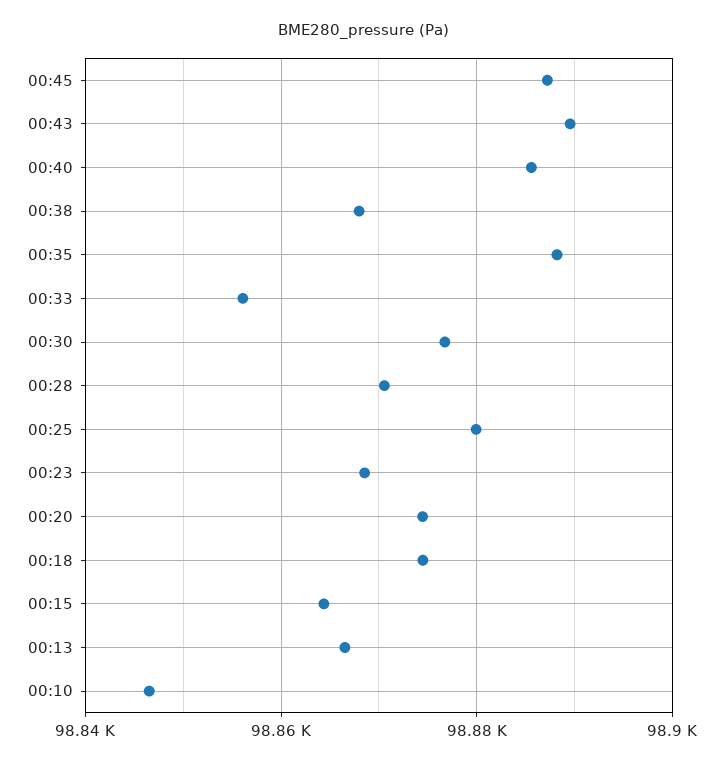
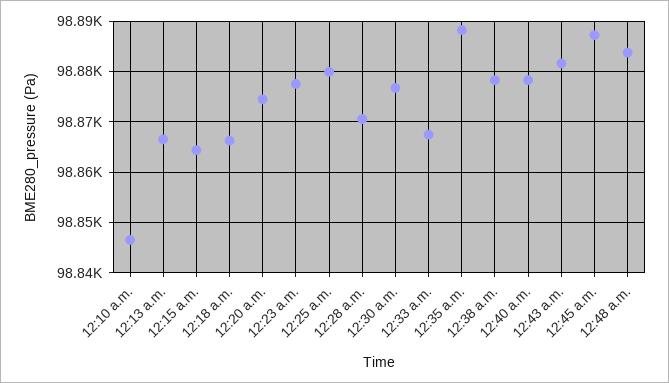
00:43: 98890 -> 98882
00:40: 98886 -> 98878
00:38: 98868 -> 98878
00:33: 98856 -> 98868
00:23: 98868 -> 98878
00:18: 98874 -> 98866
12:48 a.m.: none -> 98884

